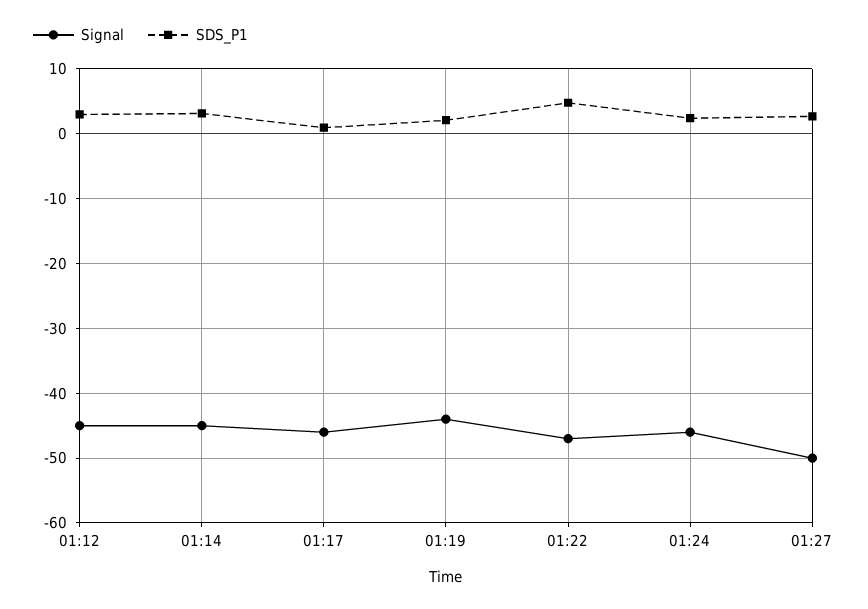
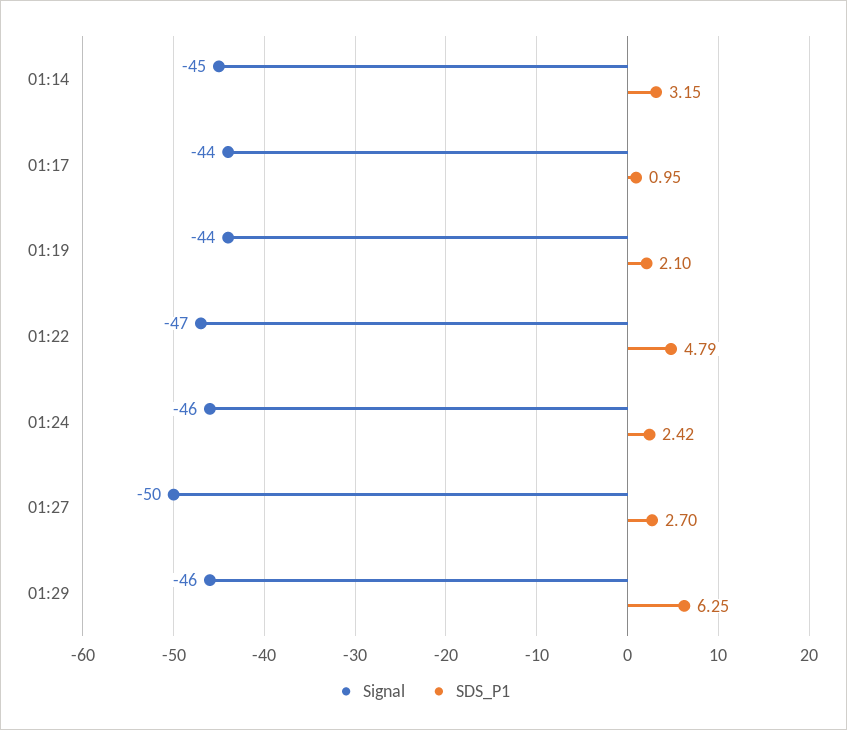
Signal, 01:12: -45 -> none
SDS_P1, 01:12: 3 -> none
Signal, 01:17: -46 -> -44
Signal, 01:29: none -> -46
SDS_P1, 01:29: none -> 6.25

